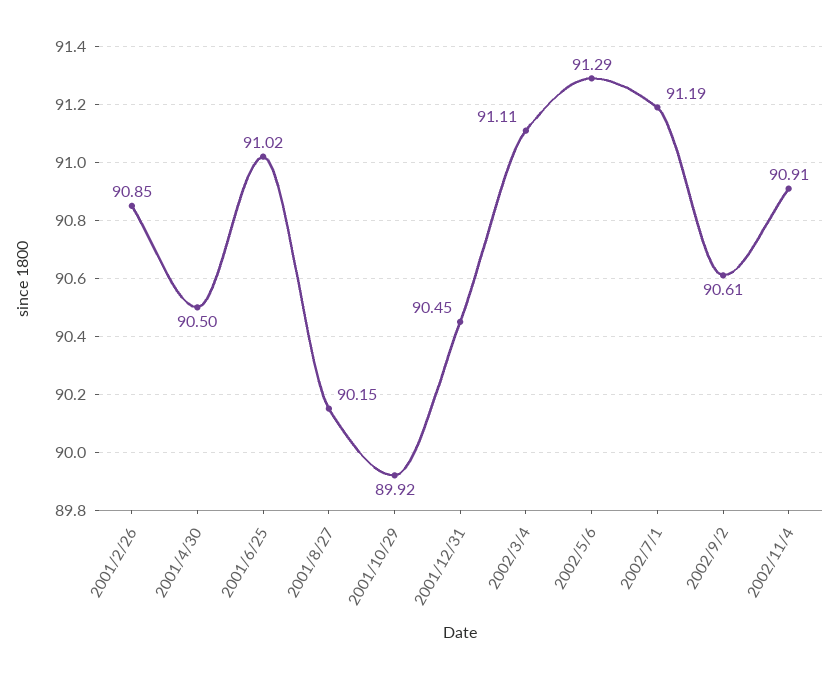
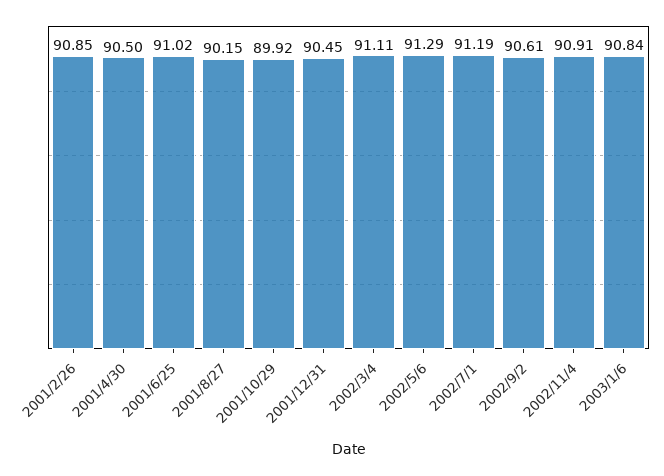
2003/1/6: none -> 90.84

